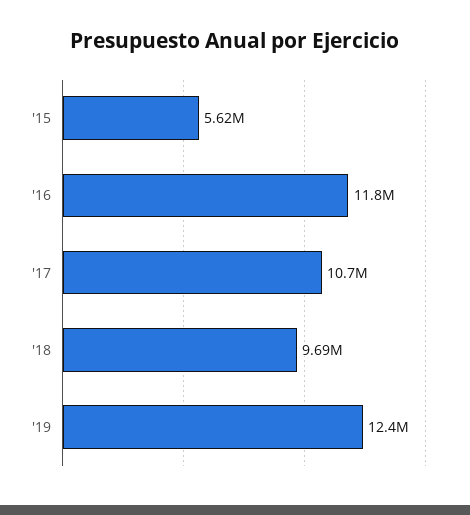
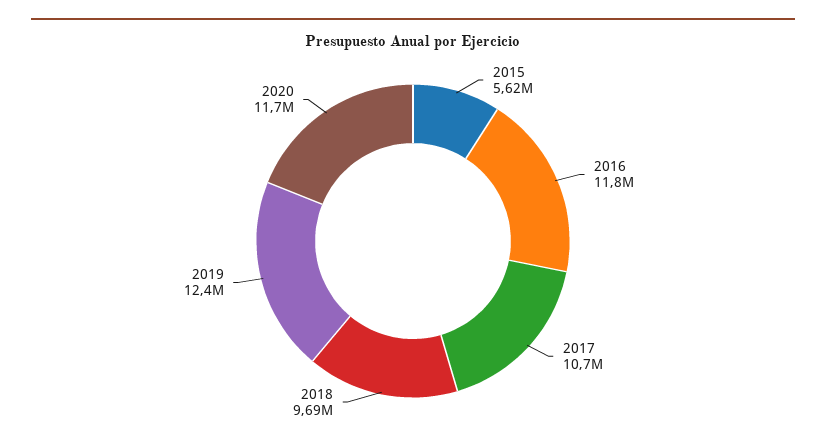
2020: none -> 11700000

